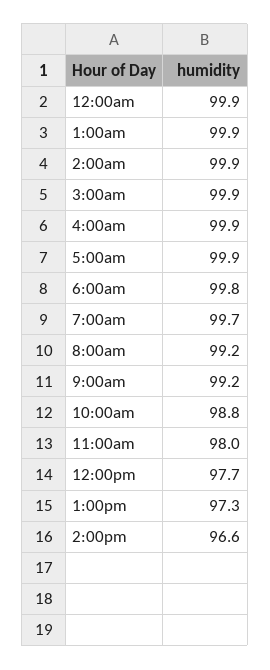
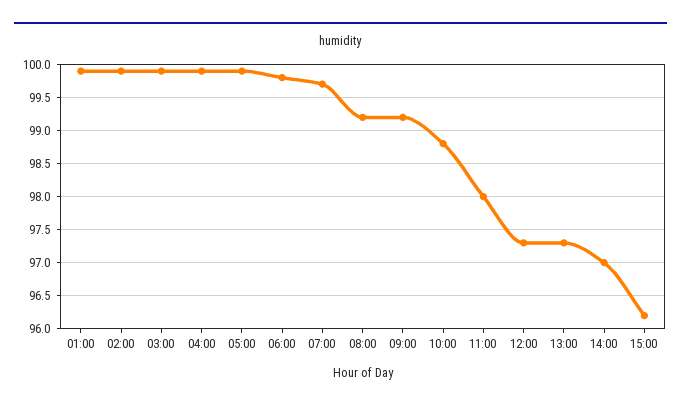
12:00am: 99.9 -> none
12:00pm: 97.7 -> 97.3
2:00pm: 96.6 -> 97
15:00: none -> 96.2

